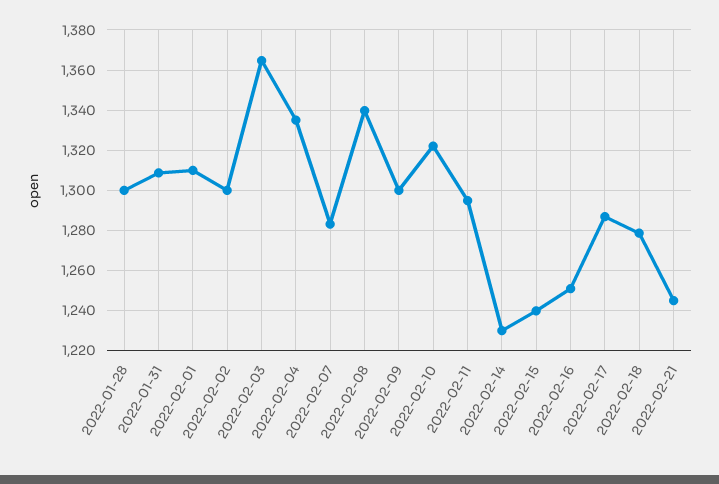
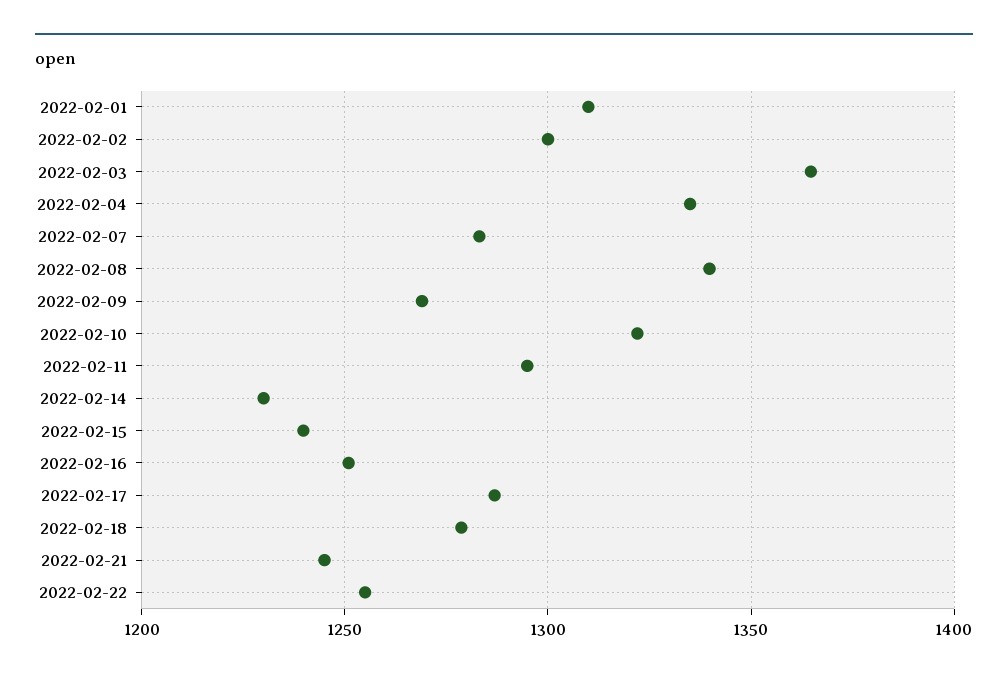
2022-01-28: 1300 -> none
2022-01-31: 1310 -> none
2022-02-09: 1300 -> 1270
2022-02-22: none -> 1255

